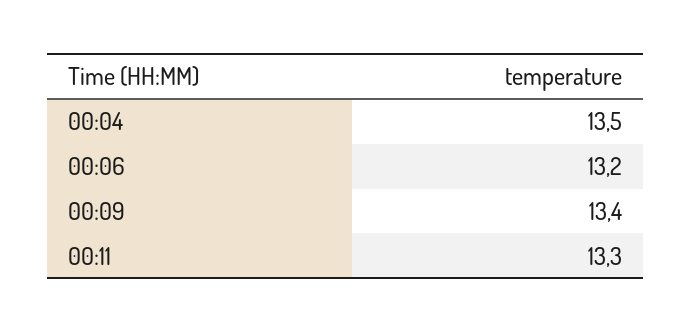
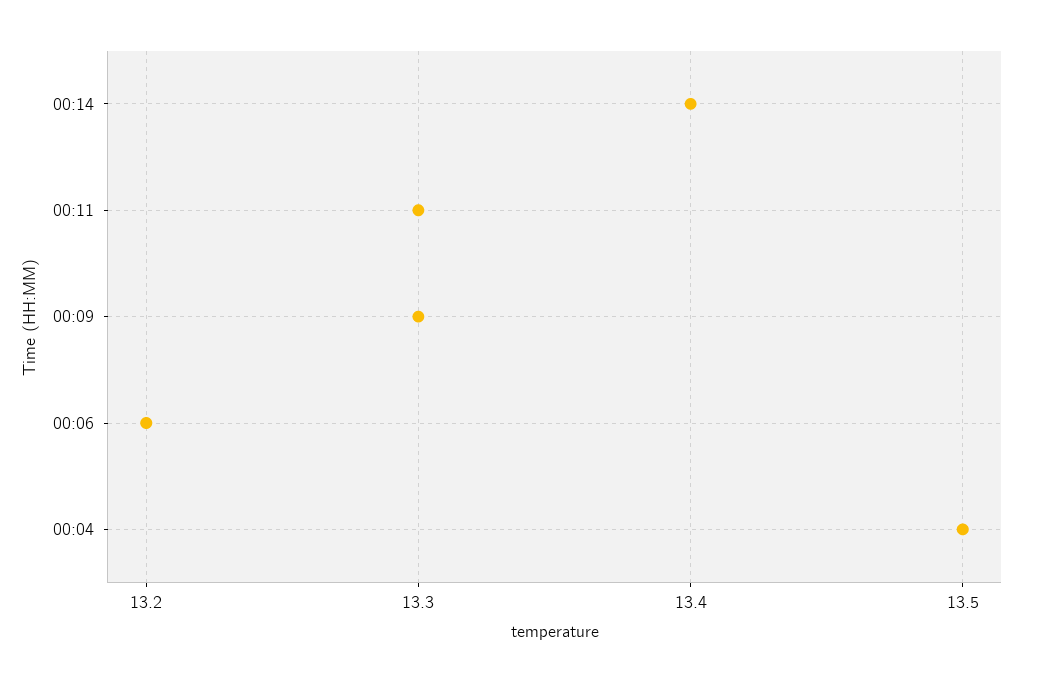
00:09: 13.4 -> 13.3
00:14: none -> 13.4

